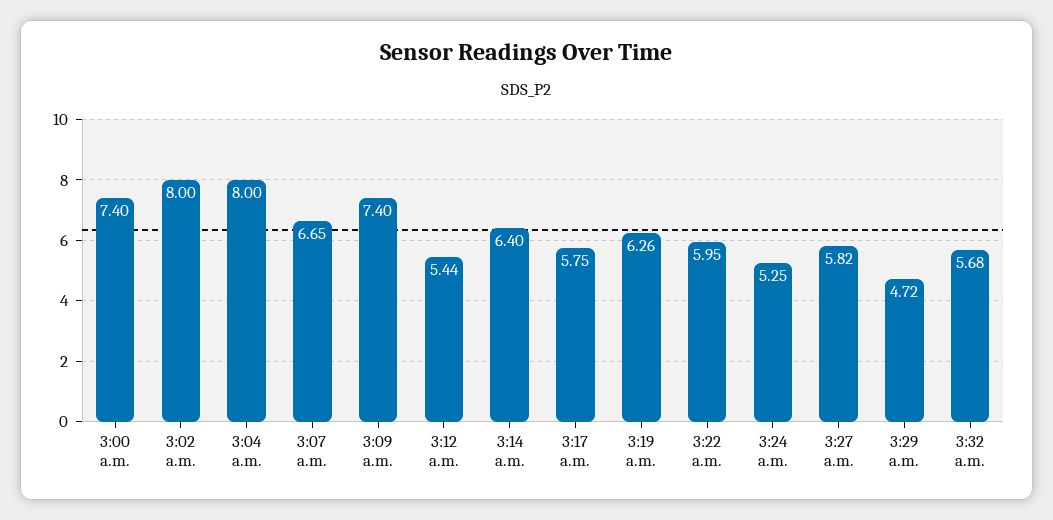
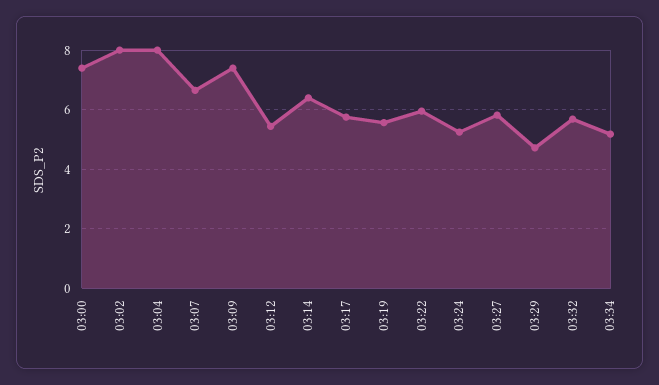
3:19 a.m.: 6.26 -> 5.5
03:34: none -> 5.25

